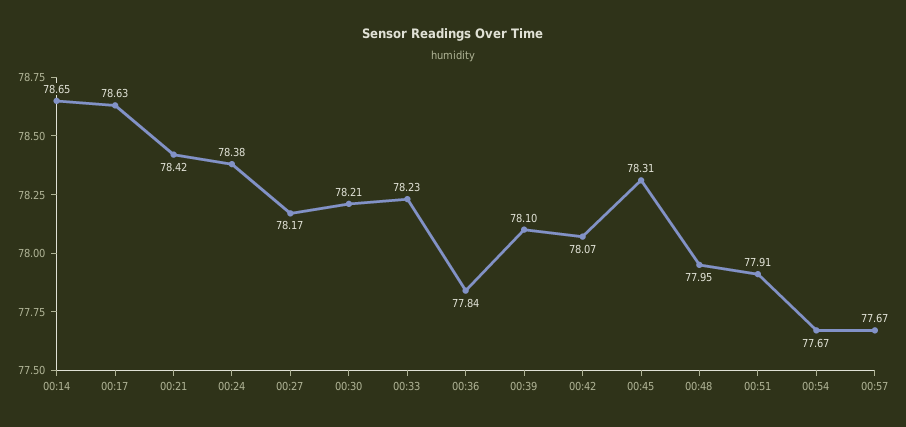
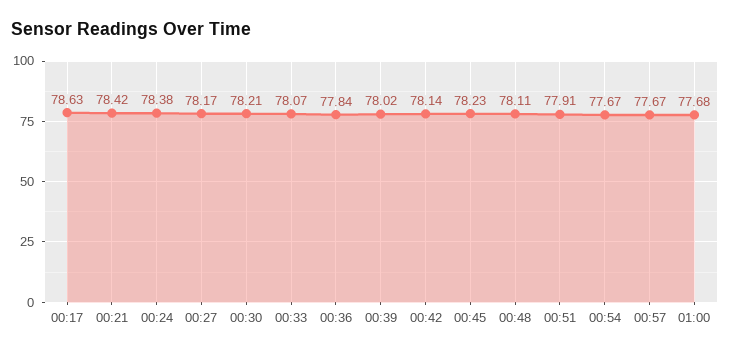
00:14: 78.65 -> none
00:33: 78.23 -> 78.07
00:39: 78.1 -> 78.02
00:42: 78.07 -> 78.14
00:45: 78.31 -> 78.23
00:48: 77.95 -> 78.11
01:00: none -> 77.68

